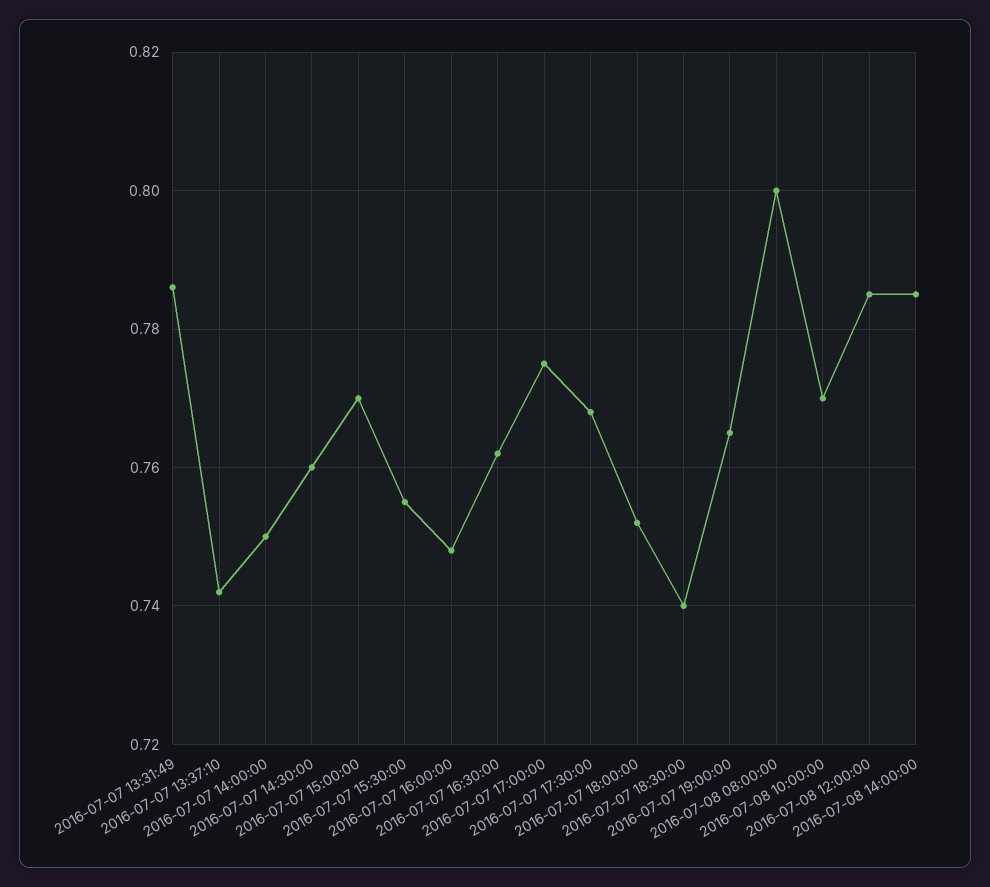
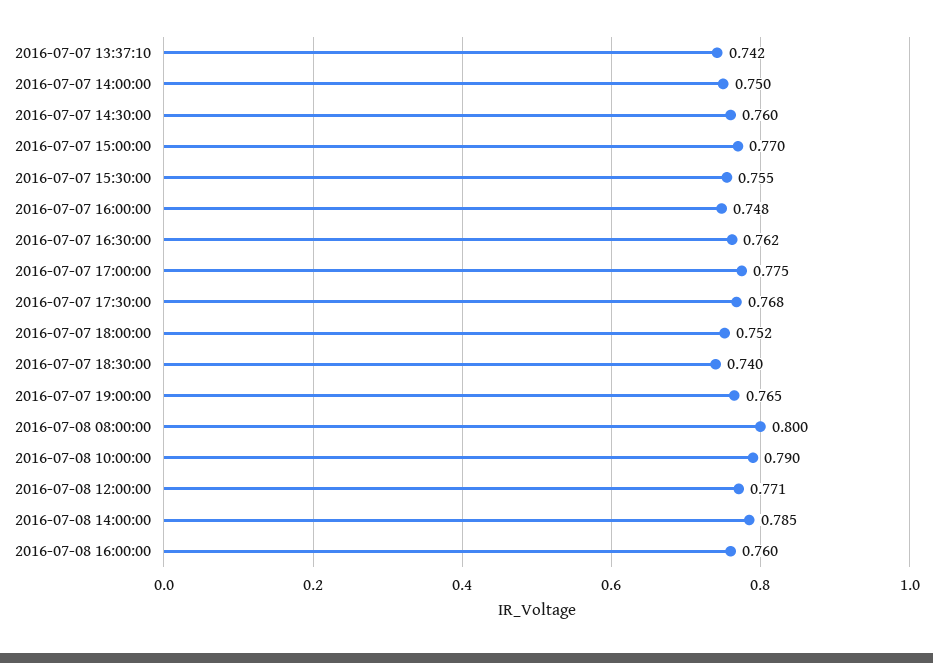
2016-07-07 13:31:49: 0.785 -> none
2016-07-08 10:00:00: 0.77 -> 0.79
2016-07-08 12:00:00: 0.785 -> 0.771
2016-07-08 16:00:00: none -> 0.76

